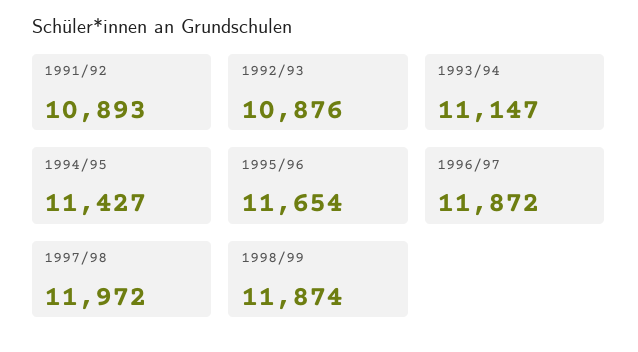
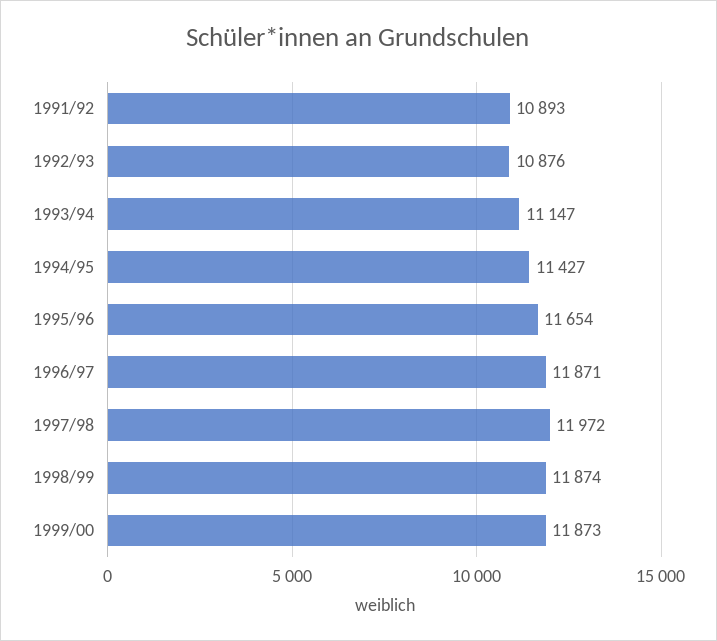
1996/97: 11872 -> 11871
1999/00: none -> 11873

